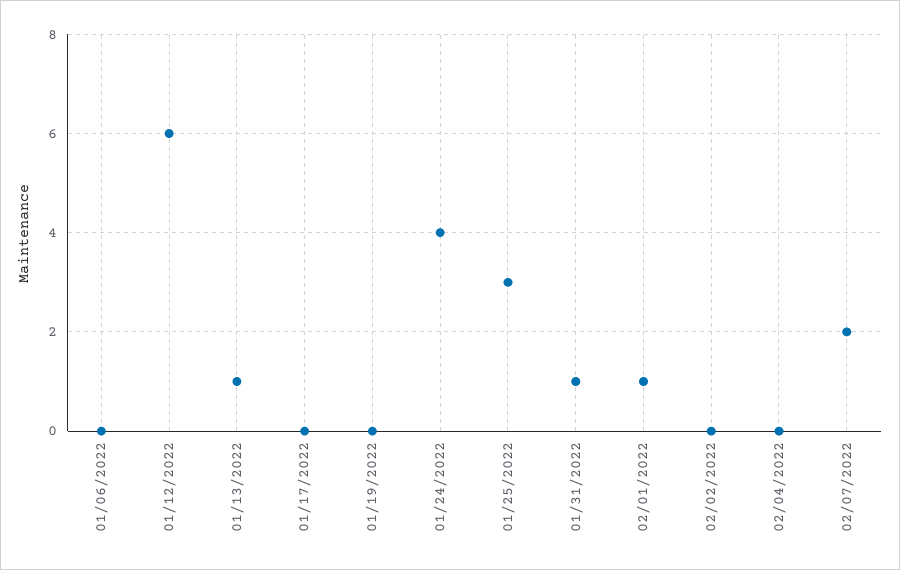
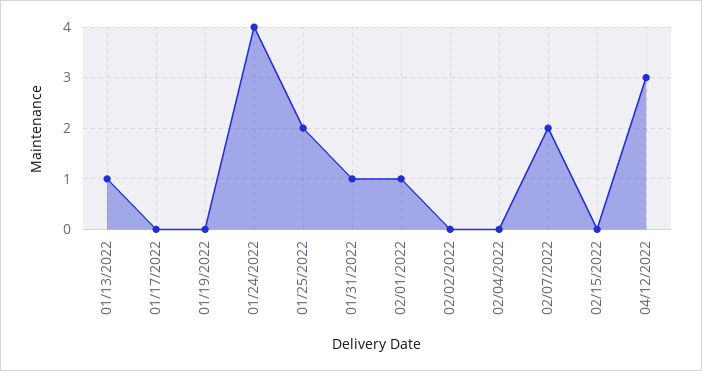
01/06/2022: 0 -> none
01/12/2022: 6 -> none
01/25/2022: 3 -> 2
02/15/2022: none -> 0
04/12/2022: none -> 3

